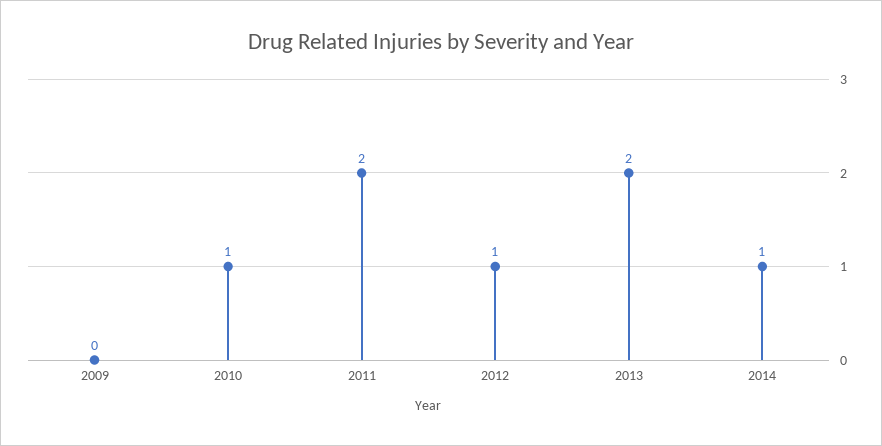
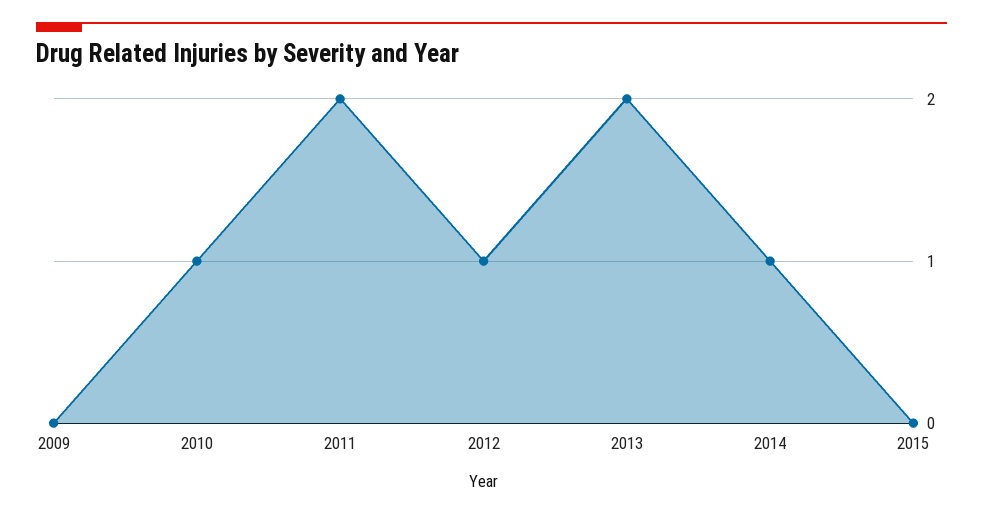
2015: none -> 0

